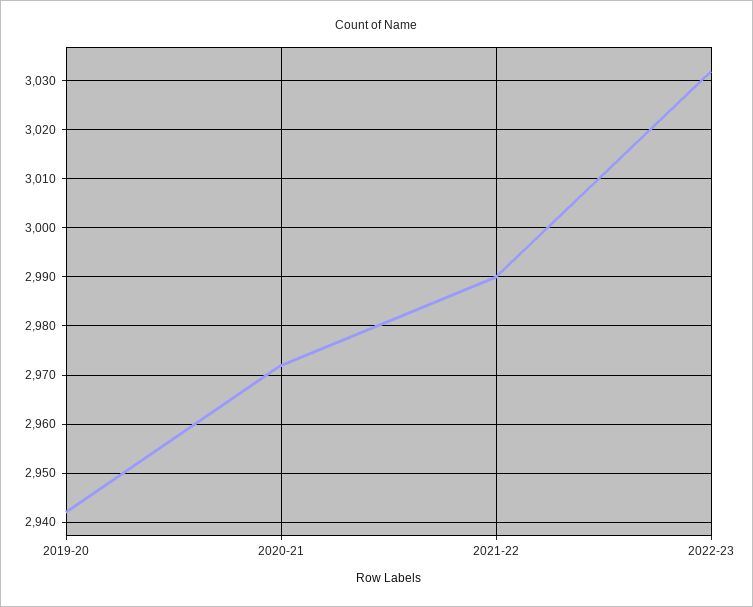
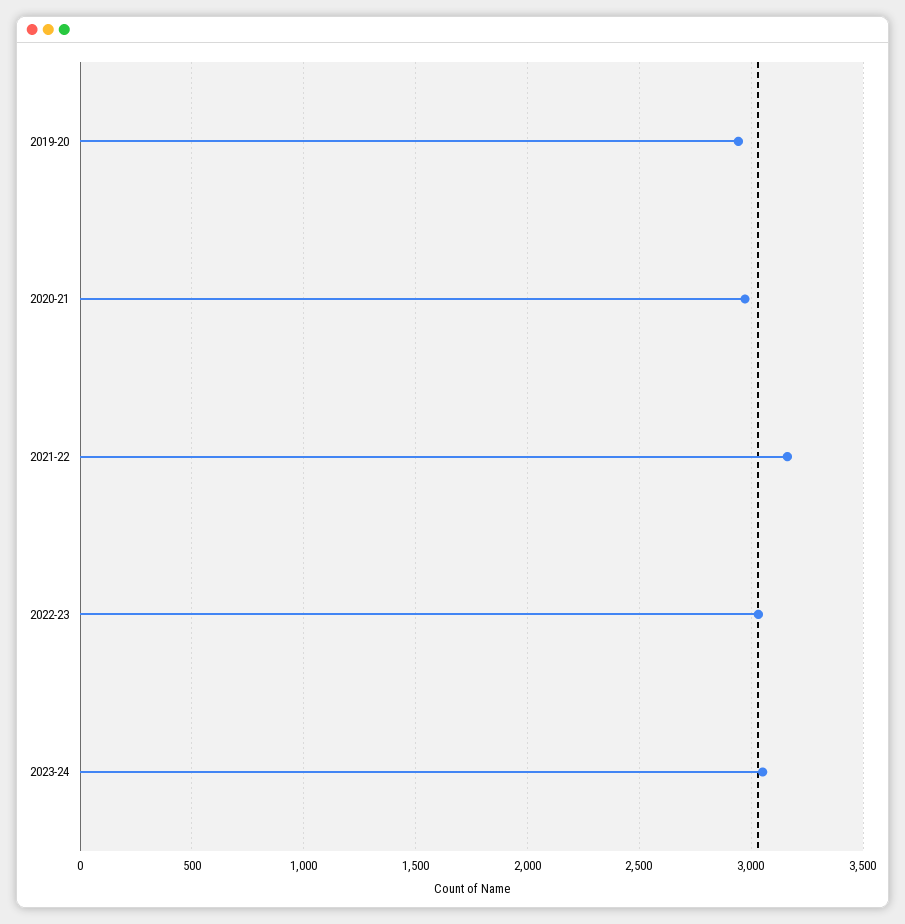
2021-22: 2990 -> 3150
2023-24: none -> 3050

